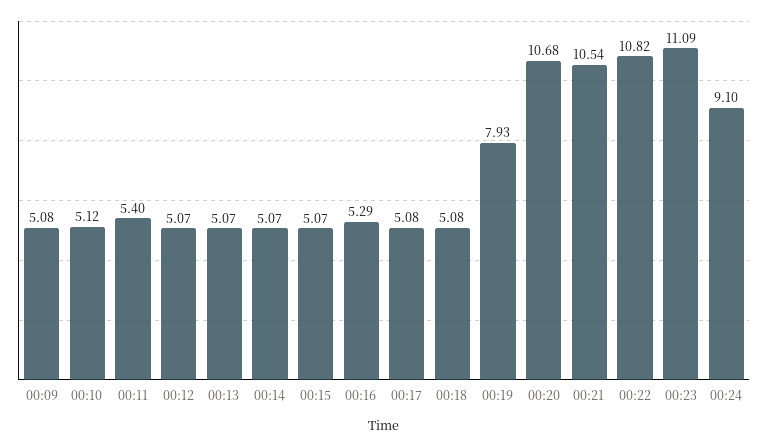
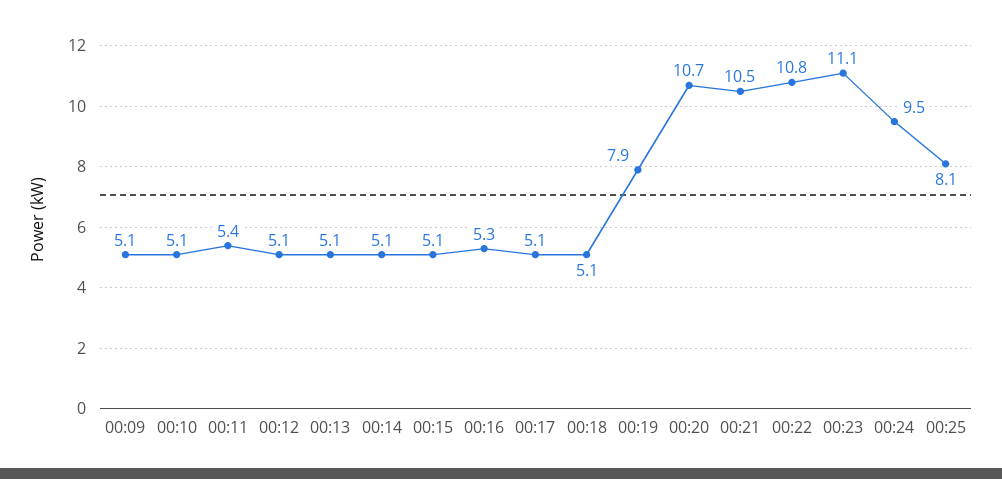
00:24: 9.1 -> 9.5
00:25: none -> 8.1

